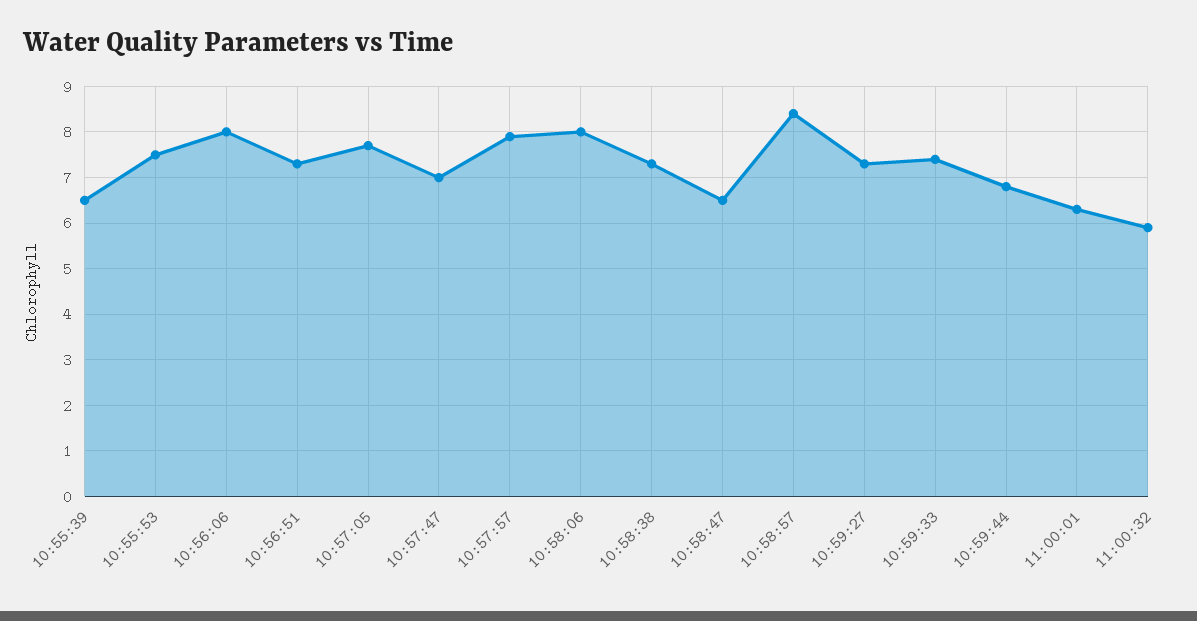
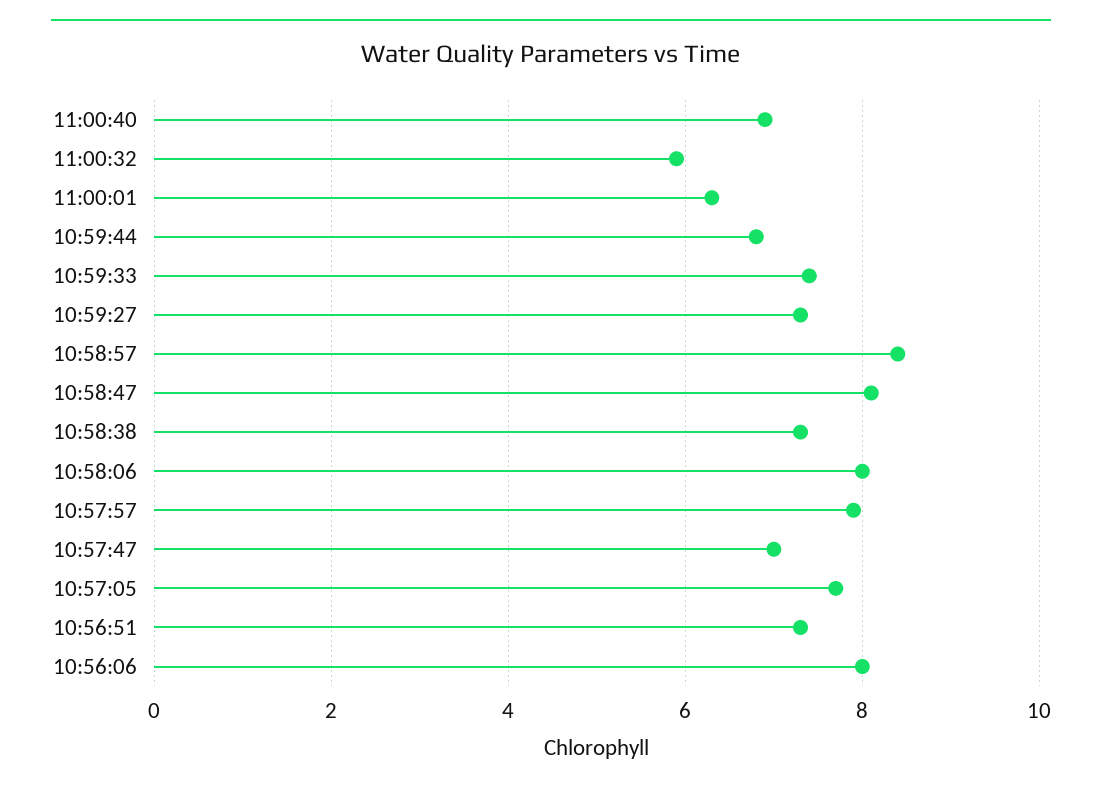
10:55:39: 6.5 -> none
10:55:53: 7.5 -> none
10:58:47: 6.5 -> 8
11:00:40: none -> 7

